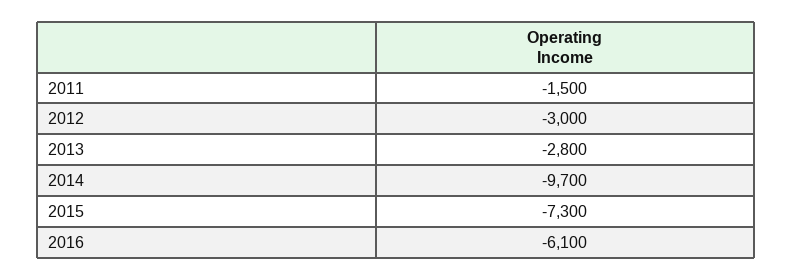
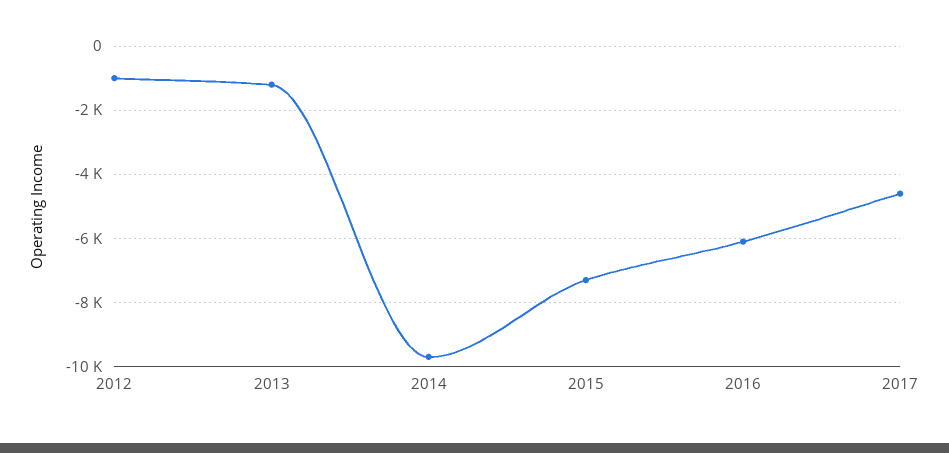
2011: -1500 -> none
2012: -3000 -> -1000
2013: -2800 -> -1200
2017: none -> -4600

